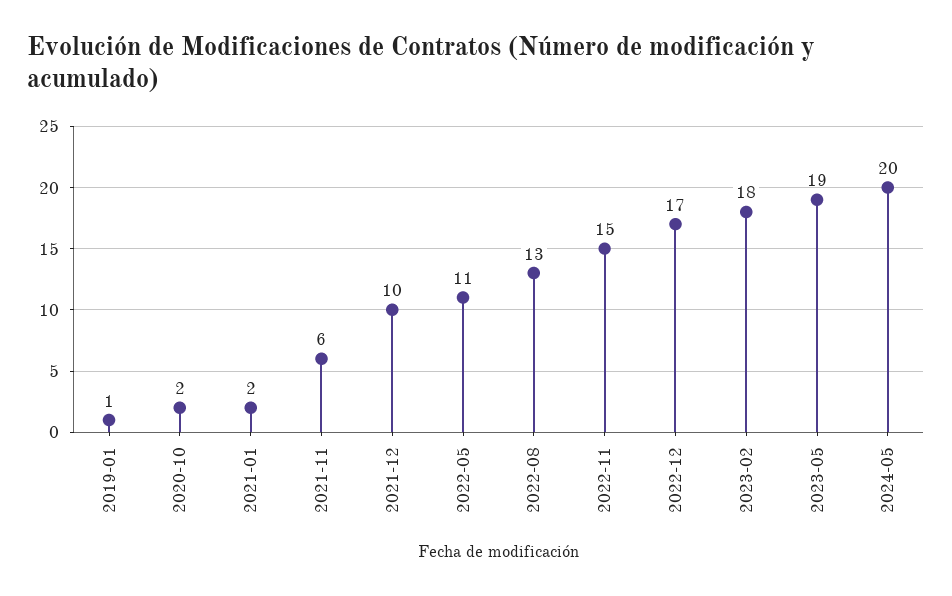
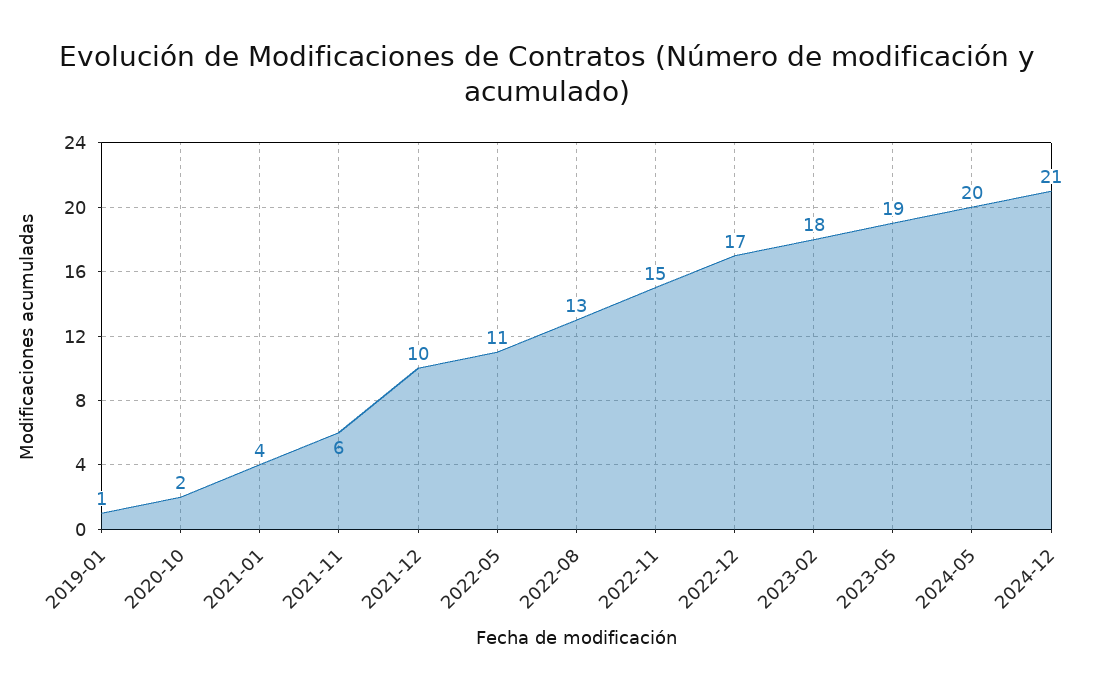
2021-01: 2 -> 4
2024-12: none -> 21

